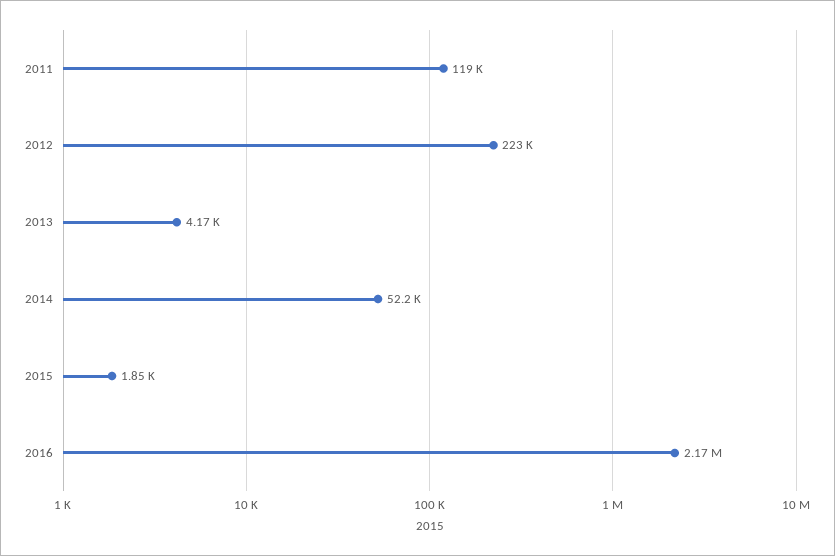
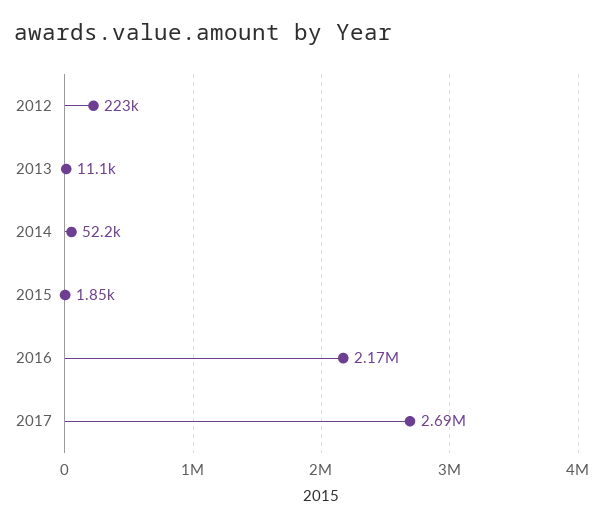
2011: 119000 -> none
2013: 4170 -> 11100
2017: none -> 2690000

